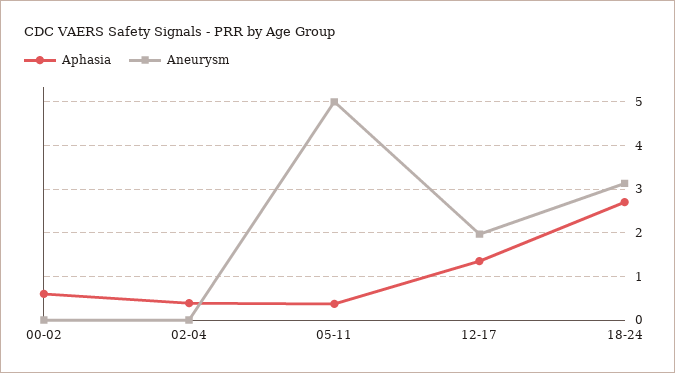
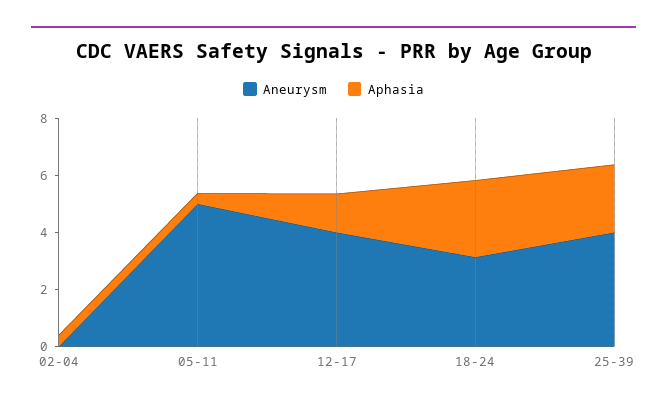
Aphasia, 00-02: 0.6 -> none
Aneurysm, 00-02: 0 -> none
Aneurysm, 12-17: 2 -> 4
Aneurysm, 25-39: none -> 4
Aphasia, 25-39: none -> 2.5

